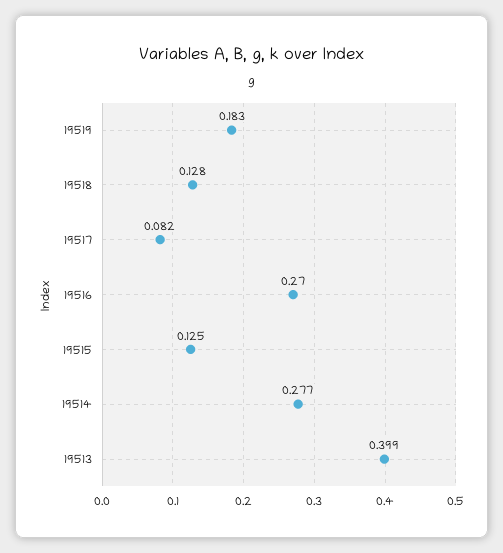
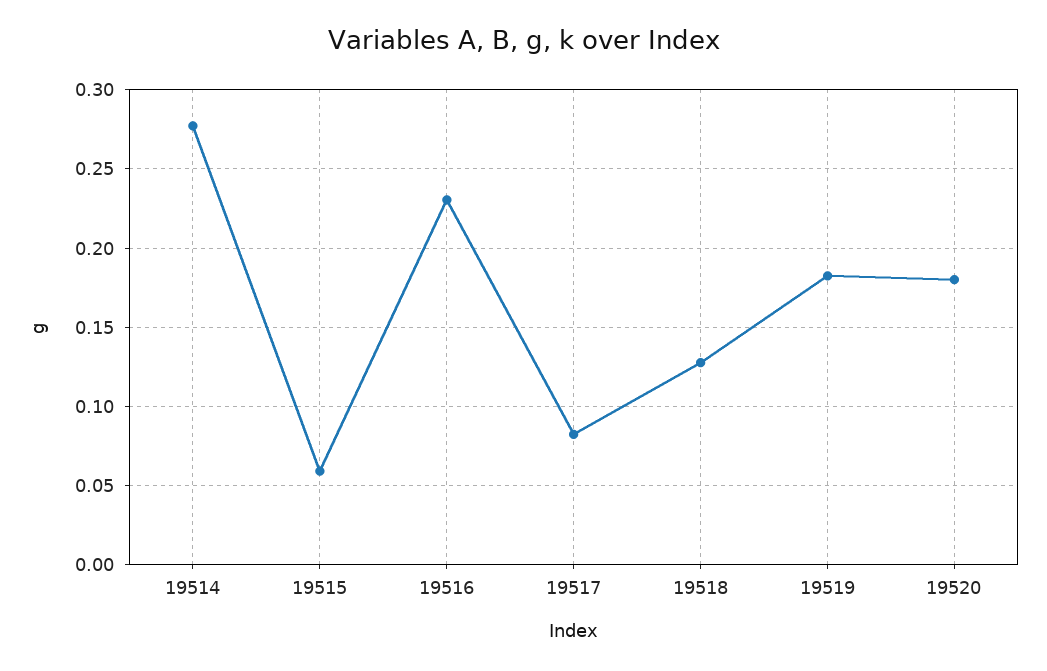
19516: 0.27 -> 0.23
19515: 0.125 -> 0.06
19513: 0.399 -> none
19520: none -> 0.18

